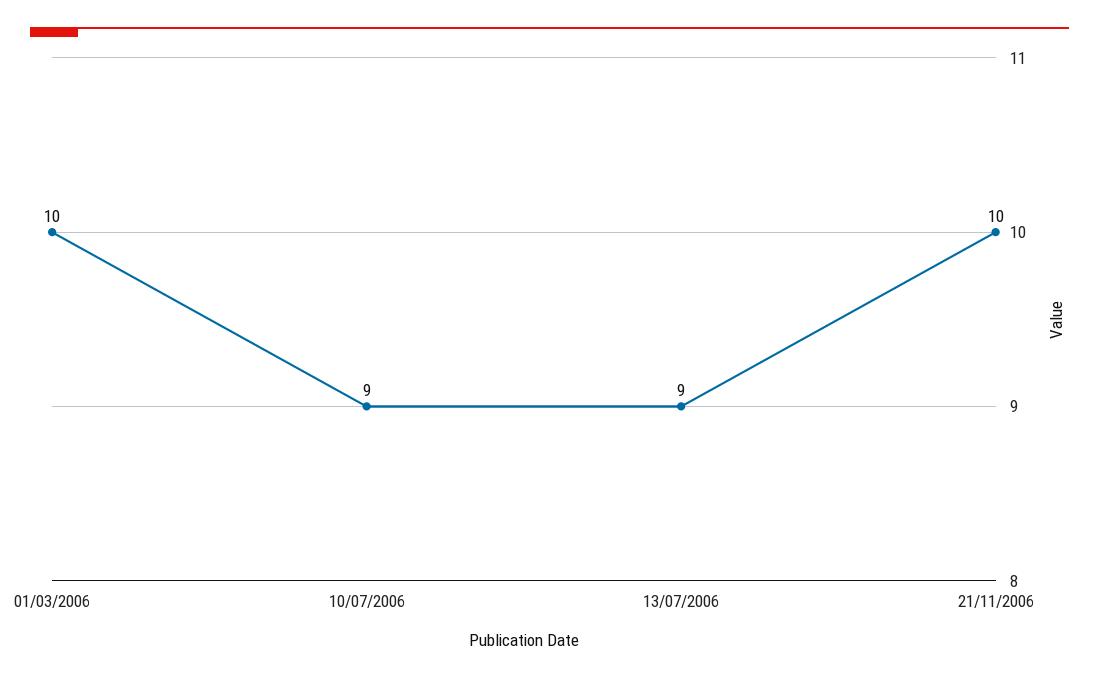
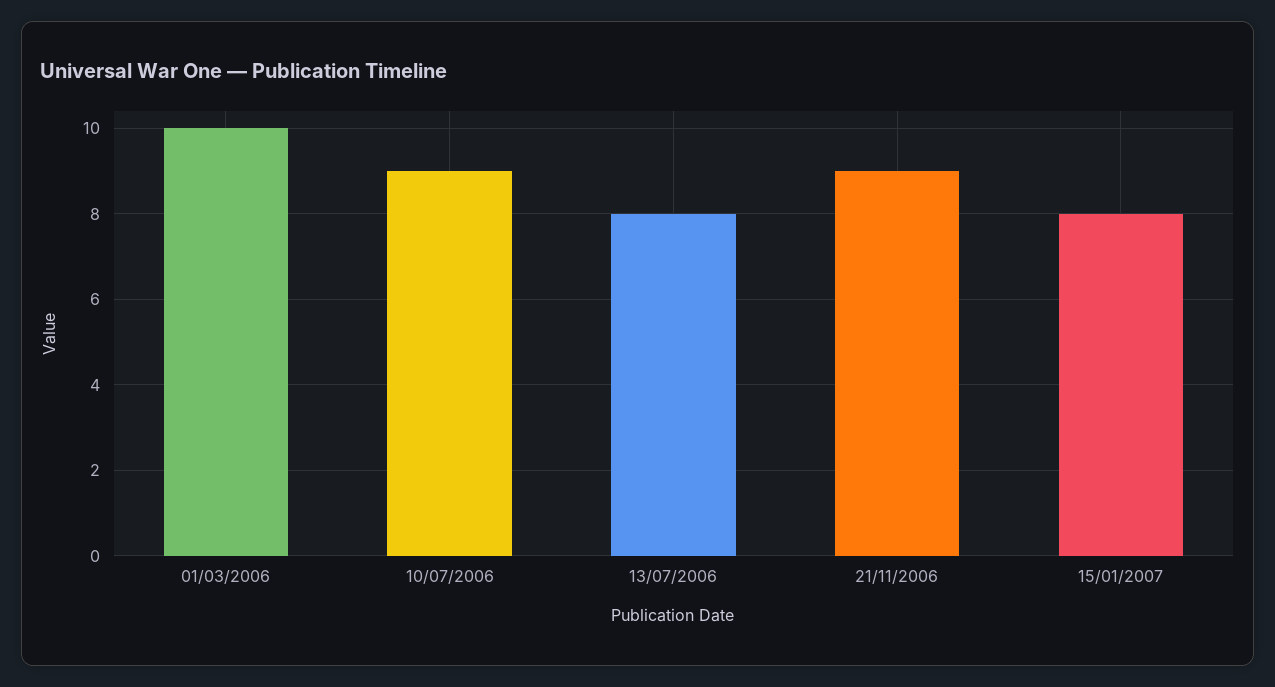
13/07/2006: 9 -> 8
21/11/2006: 10 -> 9
15/01/2007: none -> 8

